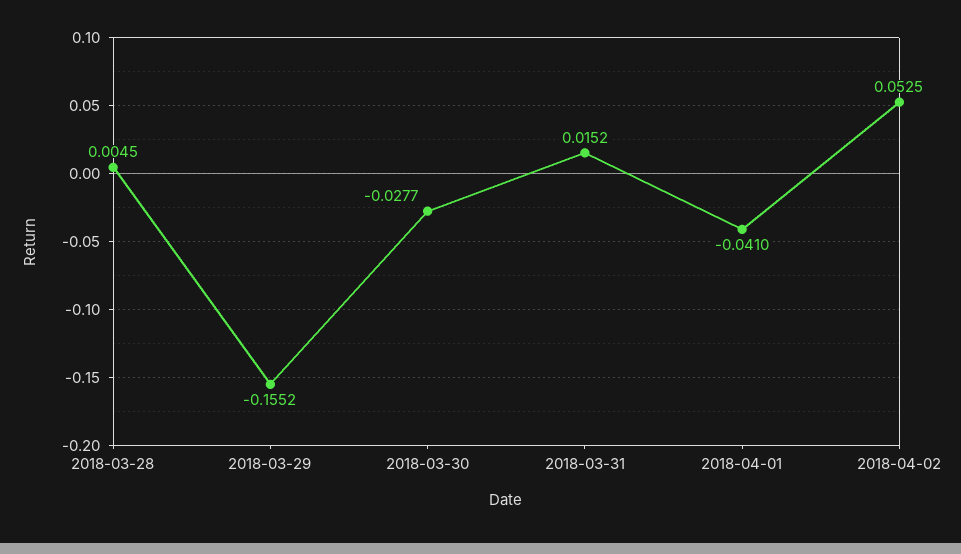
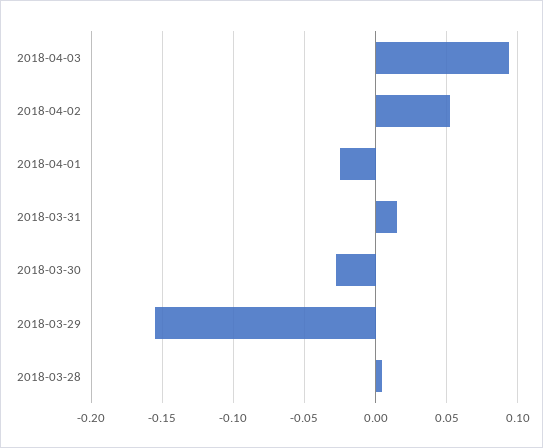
2018-04-01: -0.041 -> -0.025
2018-04-03: none -> 0.095

